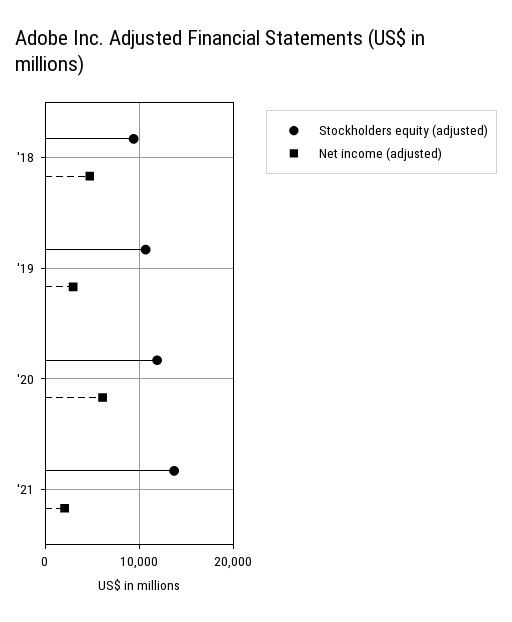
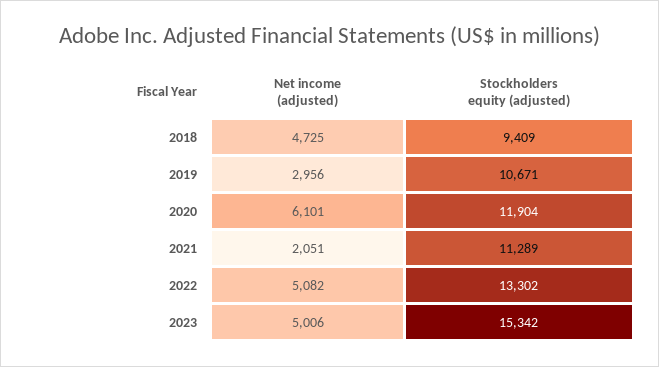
Stockholders equity (adjusted), '21: 14000 -> 11289
Net income (adjusted), 2022: none -> 5082
Stockholders equity (adjusted), 2022: none -> 13302
Net income (adjusted), 2023: none -> 5006
Stockholders equity (adjusted), 2023: none -> 15342

